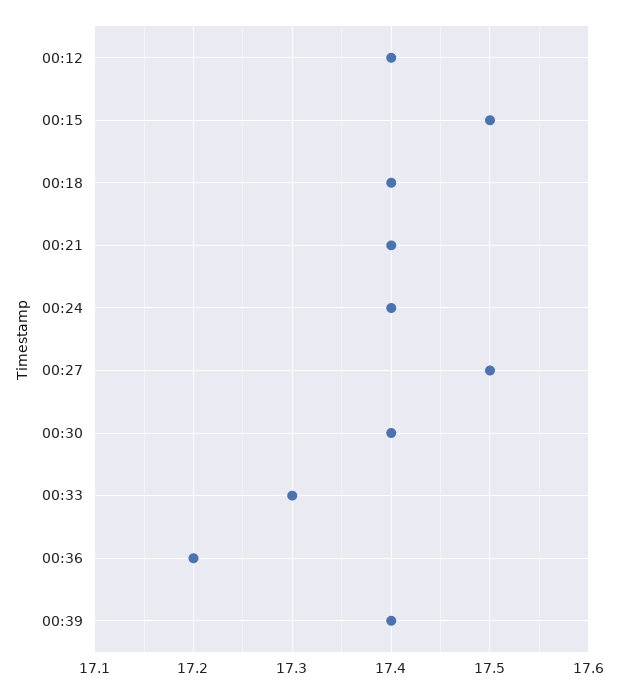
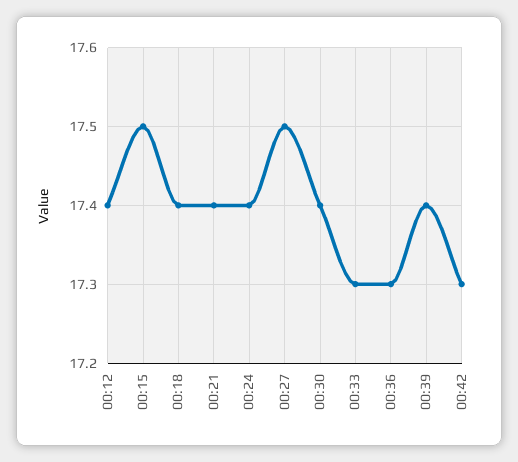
00:36: 17.2 -> 17.3
00:42: none -> 17.3

